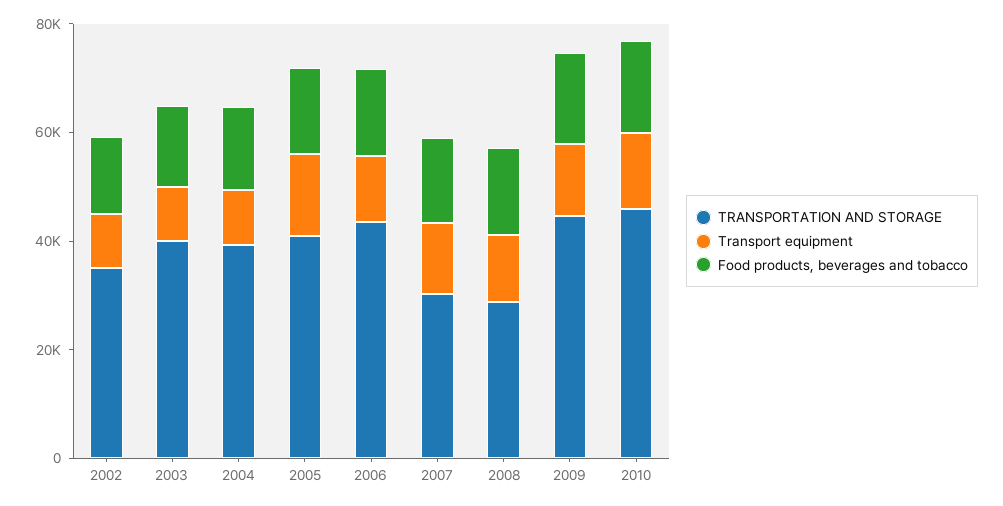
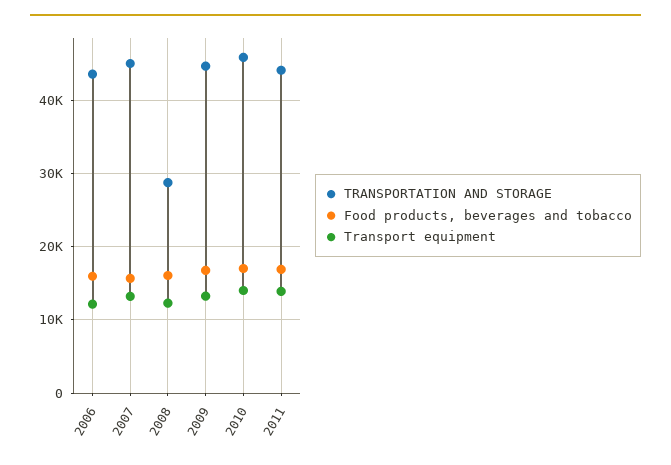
TRANSPORTATION AND STORAGE, 2002: 35000 -> none
Transport equipment, 2002: 10000 -> none
Food products, beverages and tobacco, 2002: 15000 -> none
TRANSPORTATION AND STORAGE, 2003: 40000 -> none
Transport equipment, 2003: 10000 -> none
Food products, beverages and tobacco, 2003: 15000 -> none
TRANSPORTATION AND STORAGE, 2004: 40000 -> none
Transport equipment, 2004: 10000 -> none
Food products, beverages and tobacco, 2004: 15000 -> none
TRANSPORTATION AND STORAGE, 2005: 40000 -> none
Transport equipment, 2005: 15000 -> none
Food products, beverages and tobacco, 2005: 15000 -> none
TRANSPORTATION AND STORAGE, 2007: 30000 -> 45000
TRANSPORTATION AND STORAGE, 2011: none -> 44000
Food products, beverages and tobacco, 2011: none -> 17000
Transport equipment, 2011: none -> 14000

